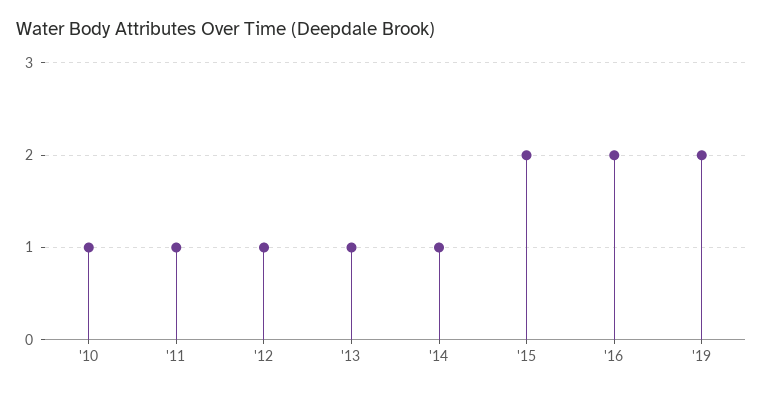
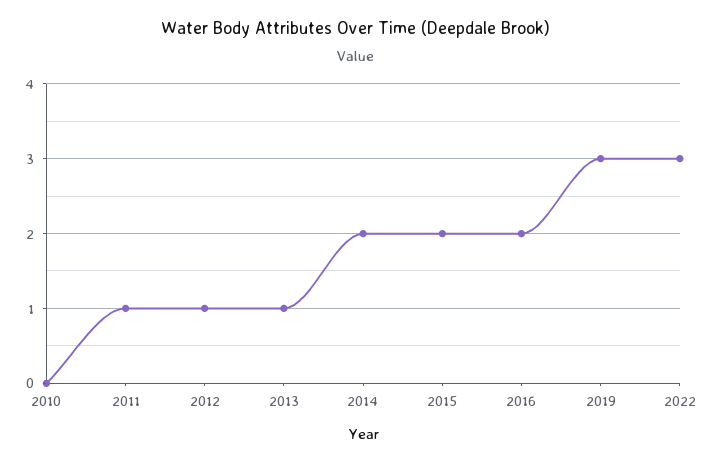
'10: 1 -> 0
'14: 1 -> 2
'19: 2 -> 3
2022: none -> 3

